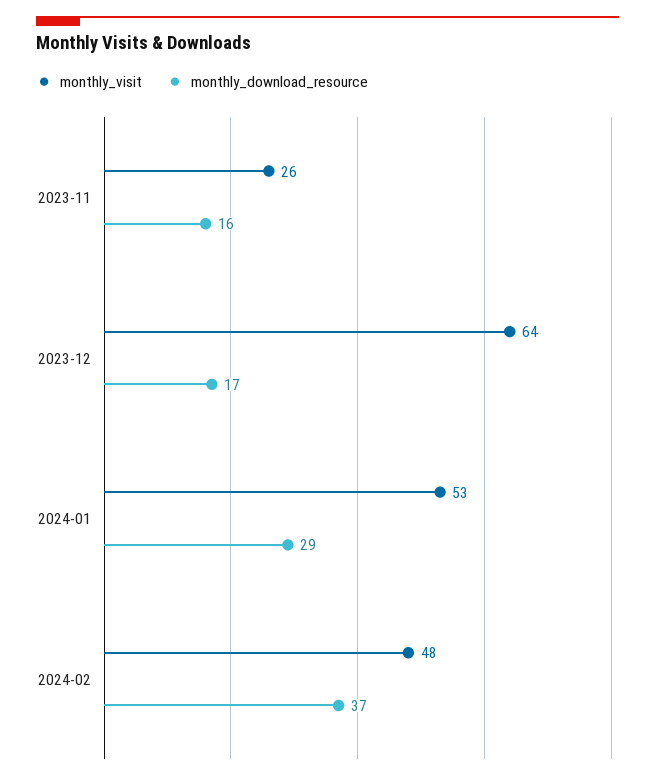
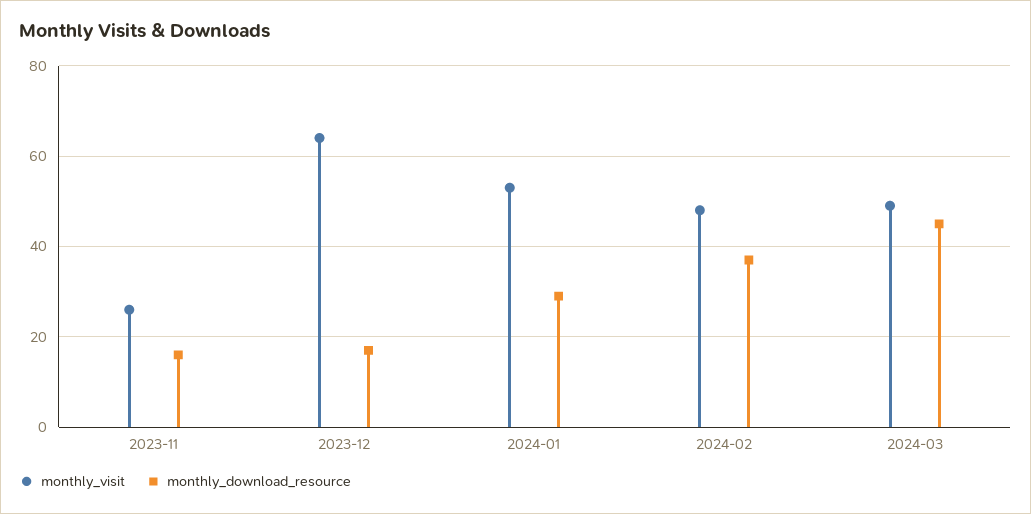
monthly_visit, 2024-03: none -> 50
monthly_download_resource, 2024-03: none -> 45

